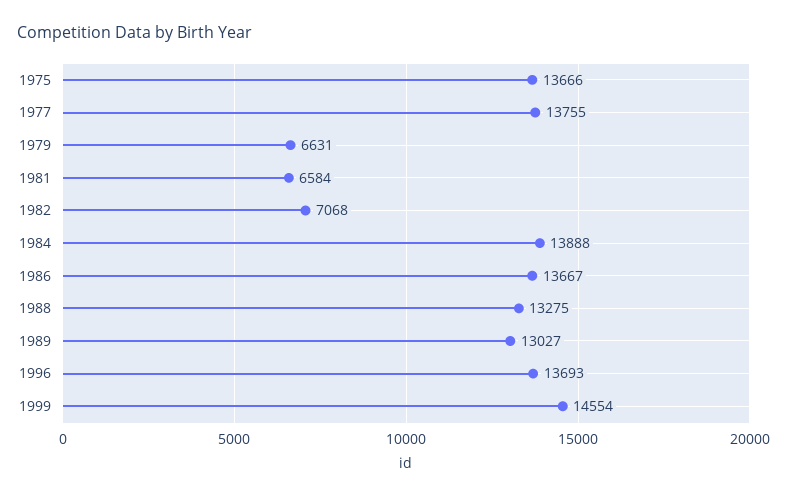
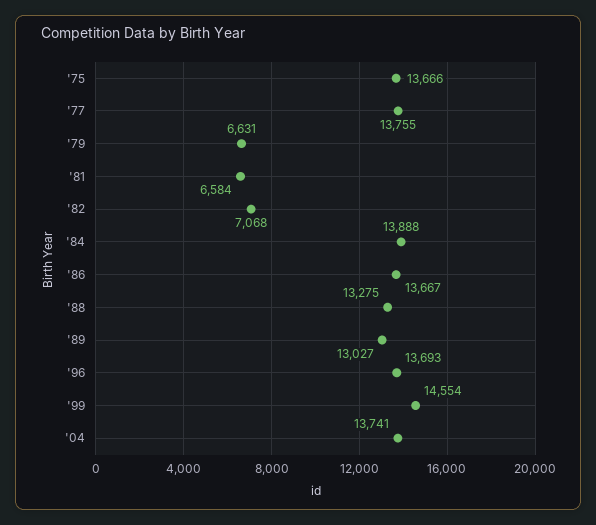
'04: none -> 13741

